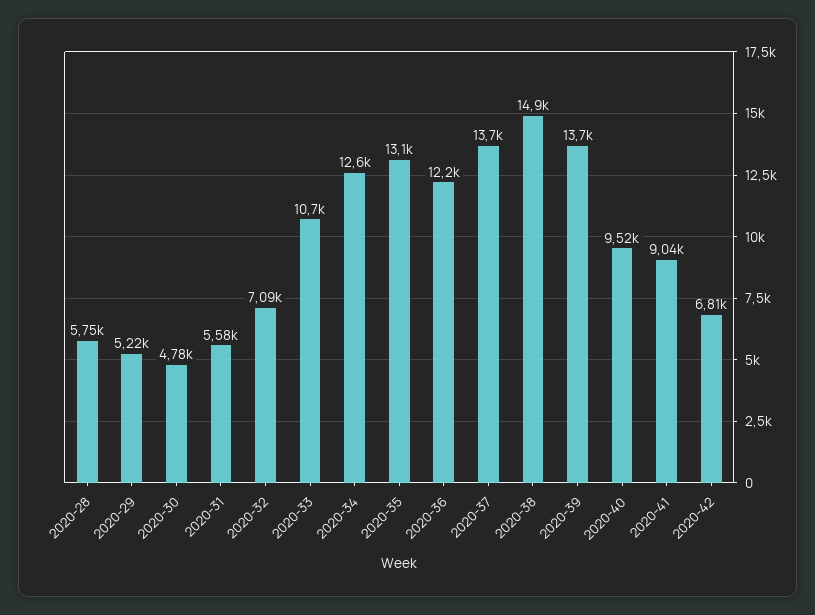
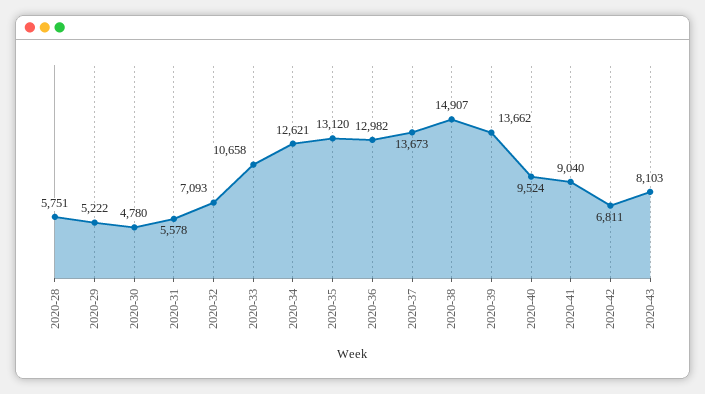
2020-36: 12200 -> 12982
2020-43: none -> 8103

